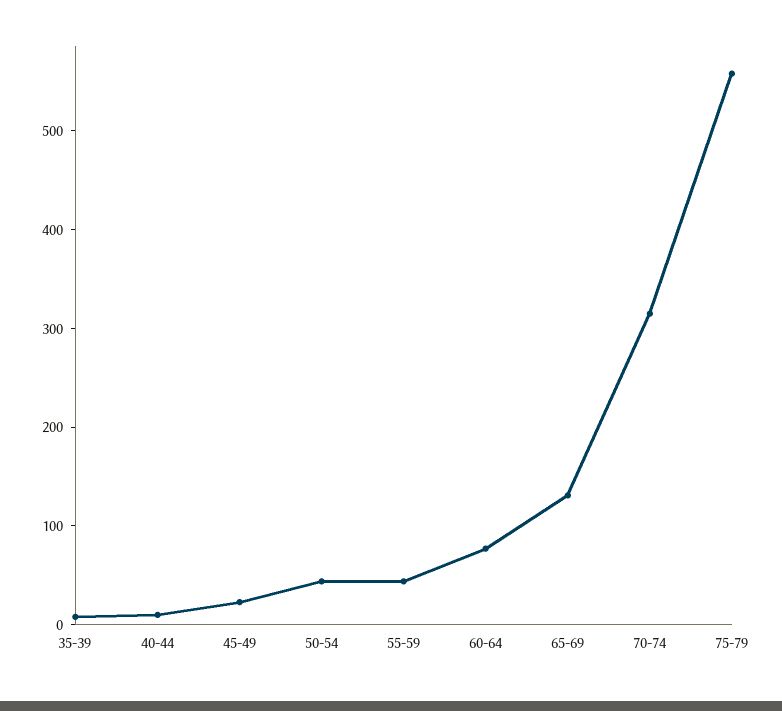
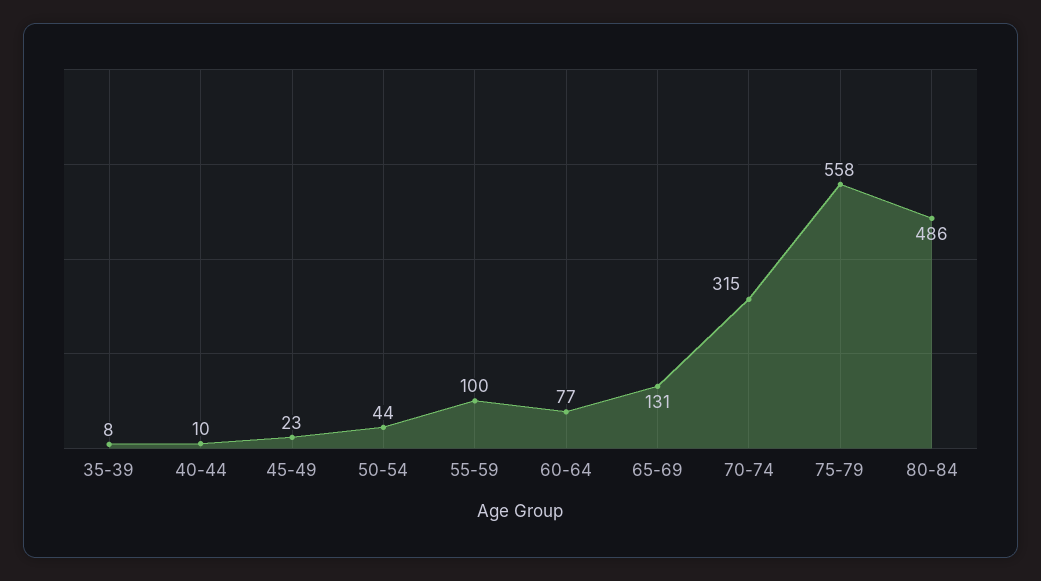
55-59: 40 -> 100
80-84: none -> 486

